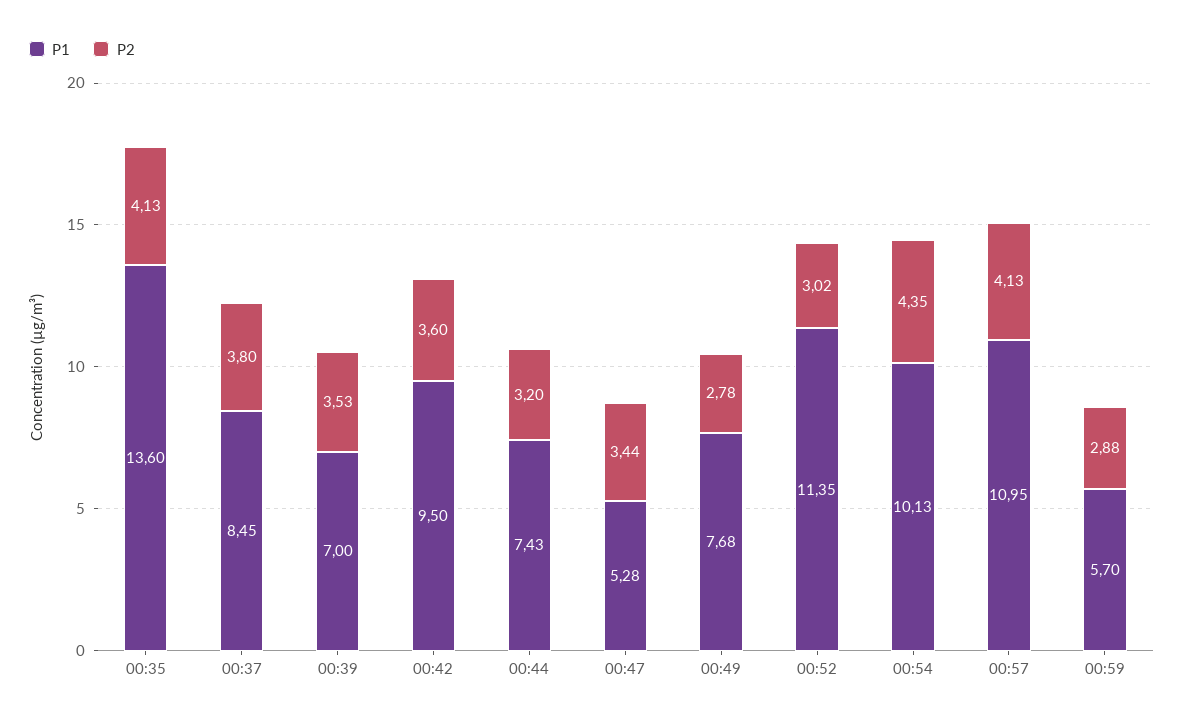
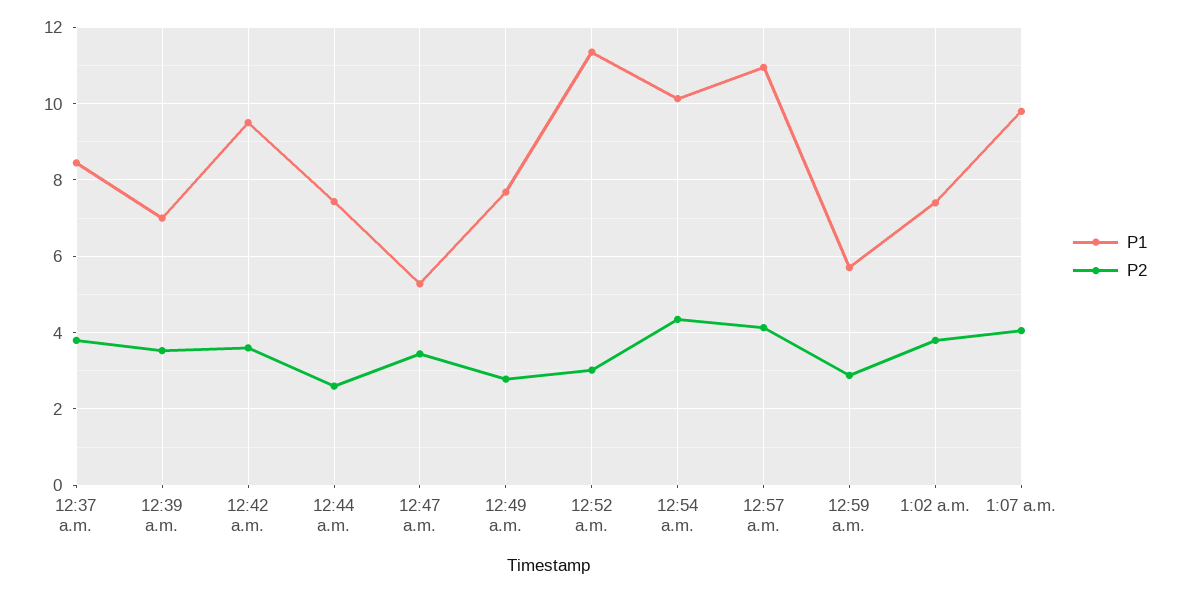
P1, 00:35: 13.6 -> none
P2, 00:35: 4.13 -> none
P2, 00:44: 3.2 -> 2.6
P1, 1:02 a.m.: none -> 7.4
P2, 1:02 a.m.: none -> 3.8
P1, 1:07 a.m.: none -> 9.8
P2, 1:07 a.m.: none -> 4

